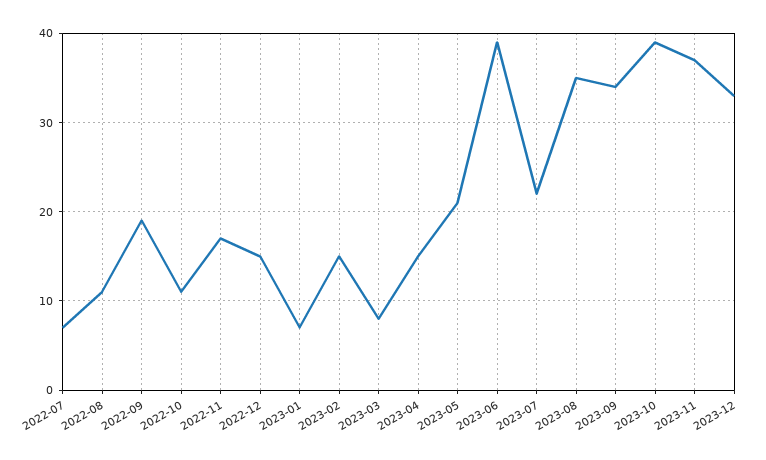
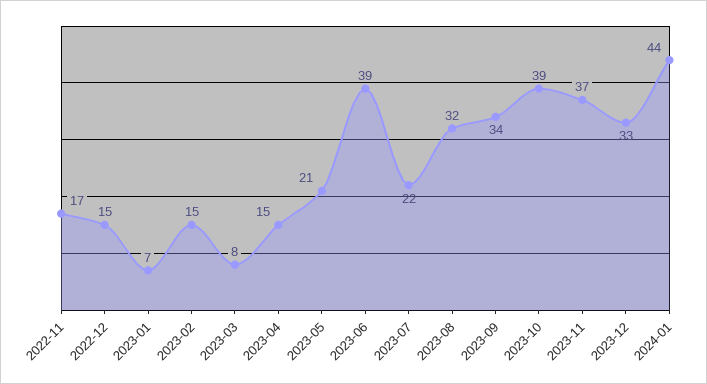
2022-07: 7 -> none
2022-08: 11 -> none
2022-09: 19 -> none
2022-10: 11 -> none
2023-08: 35 -> 32
2024-01: none -> 44

